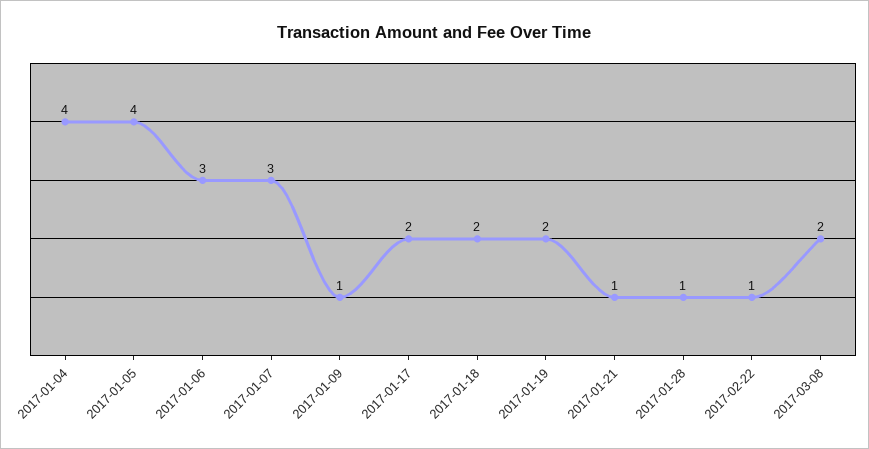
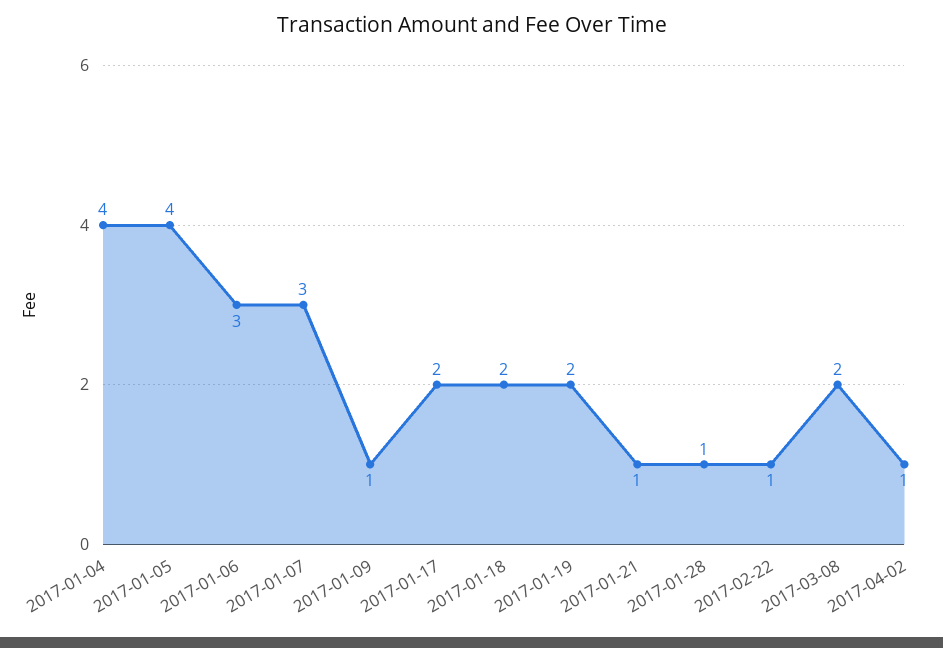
2017-04-02: none -> 1

